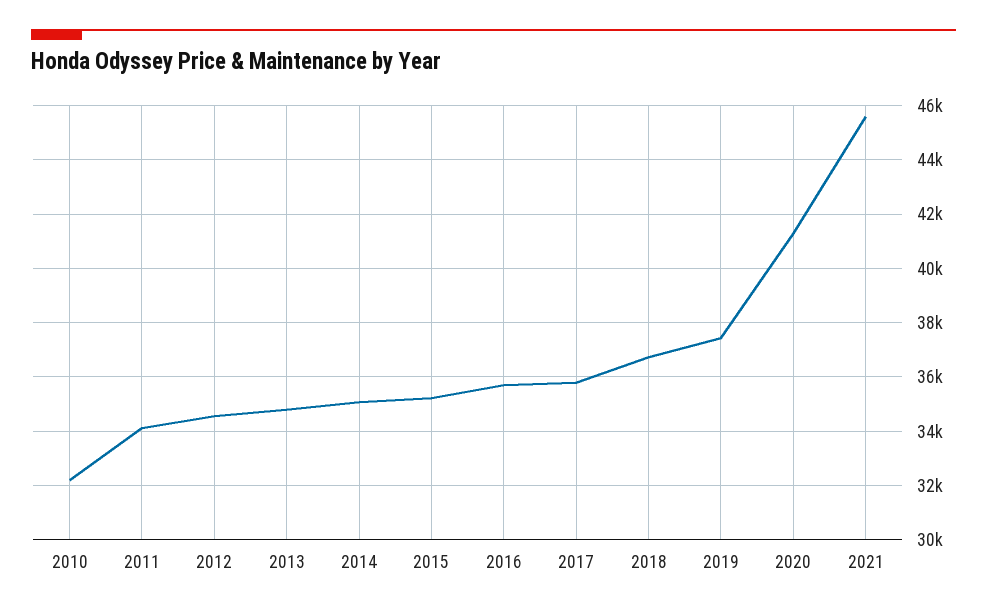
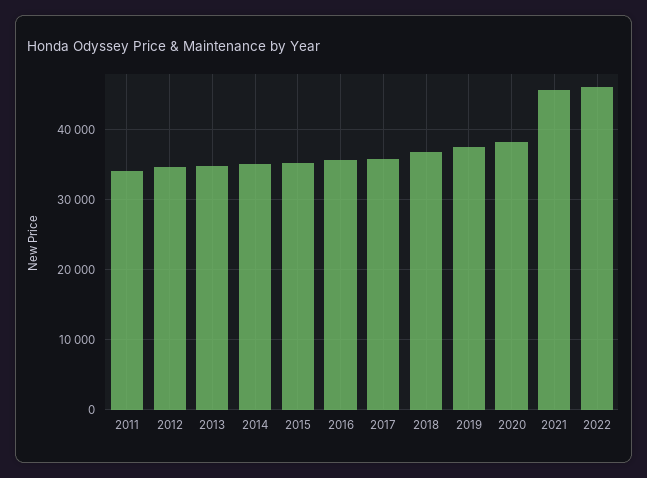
2010: 32250 -> none
2020: 41250 -> 38000
2022: none -> 46000

